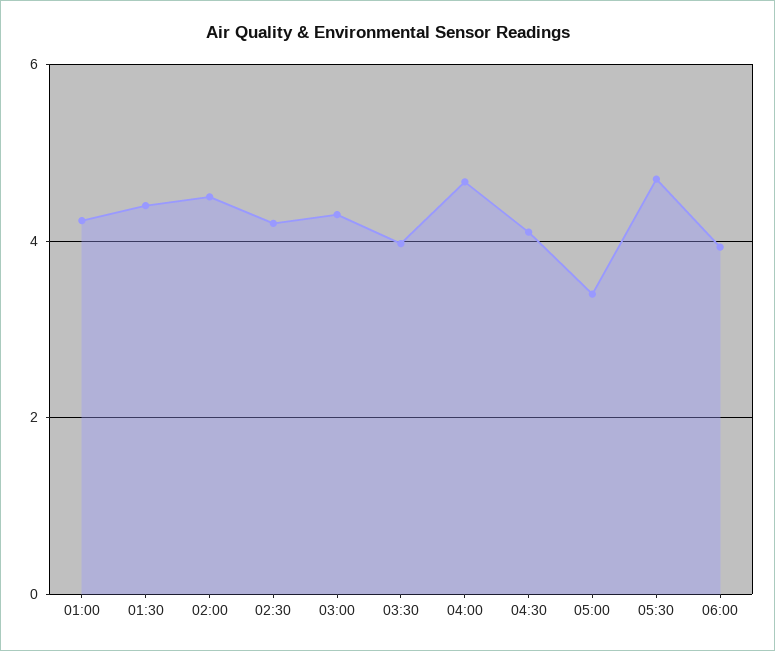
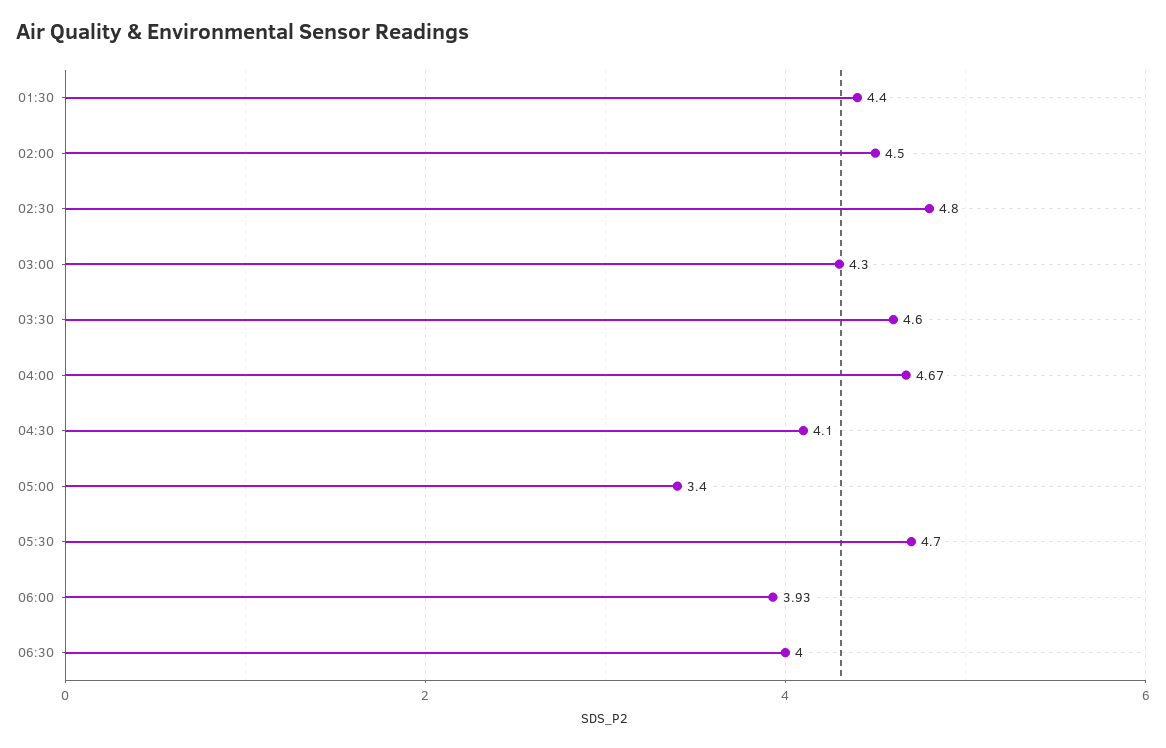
01:00: 4.2 -> none
02:30: 4.2 -> 4.8
03:30: 4 -> 4.6
06:30: none -> 4

